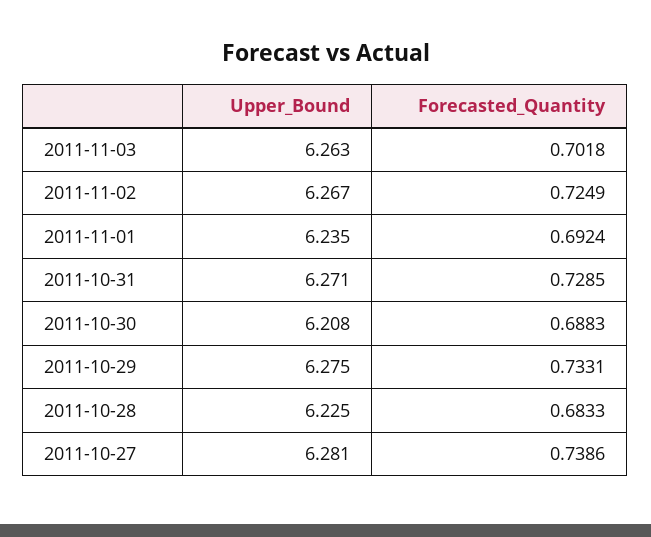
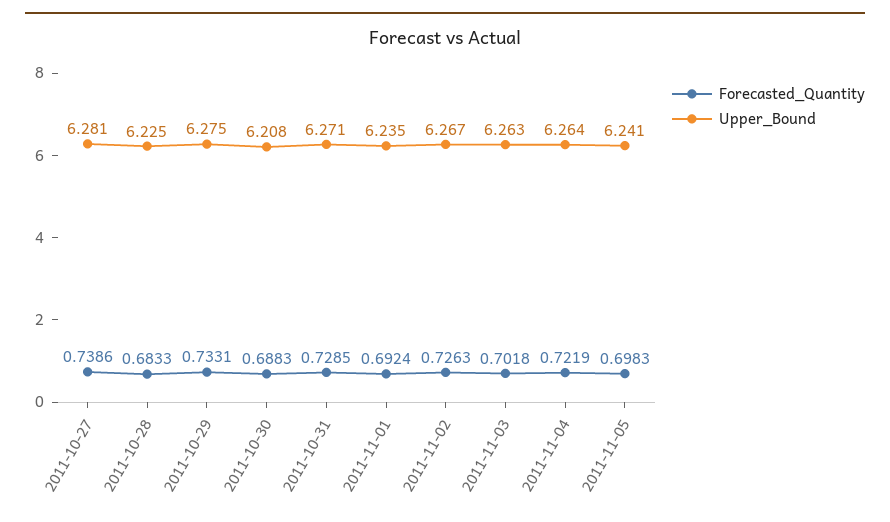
Forecasted_Quantity, 2011-11-02: 0.7249 -> 0.7263
Forecasted_Quantity, 2011-11-04: none -> 0.7219
Upper_Bound, 2011-11-04: none -> 6.264
Forecasted_Quantity, 2011-11-05: none -> 0.6983
Upper_Bound, 2011-11-05: none -> 6.241

